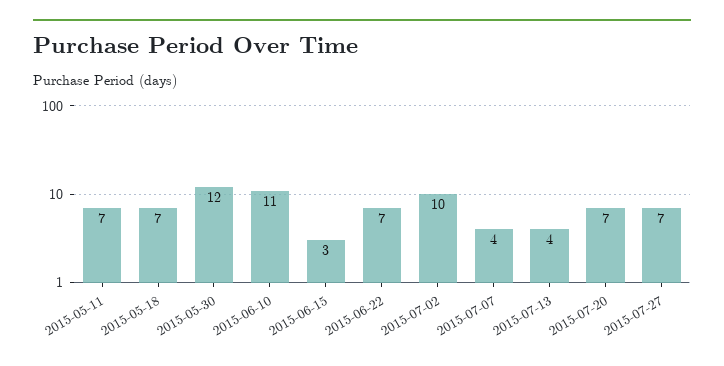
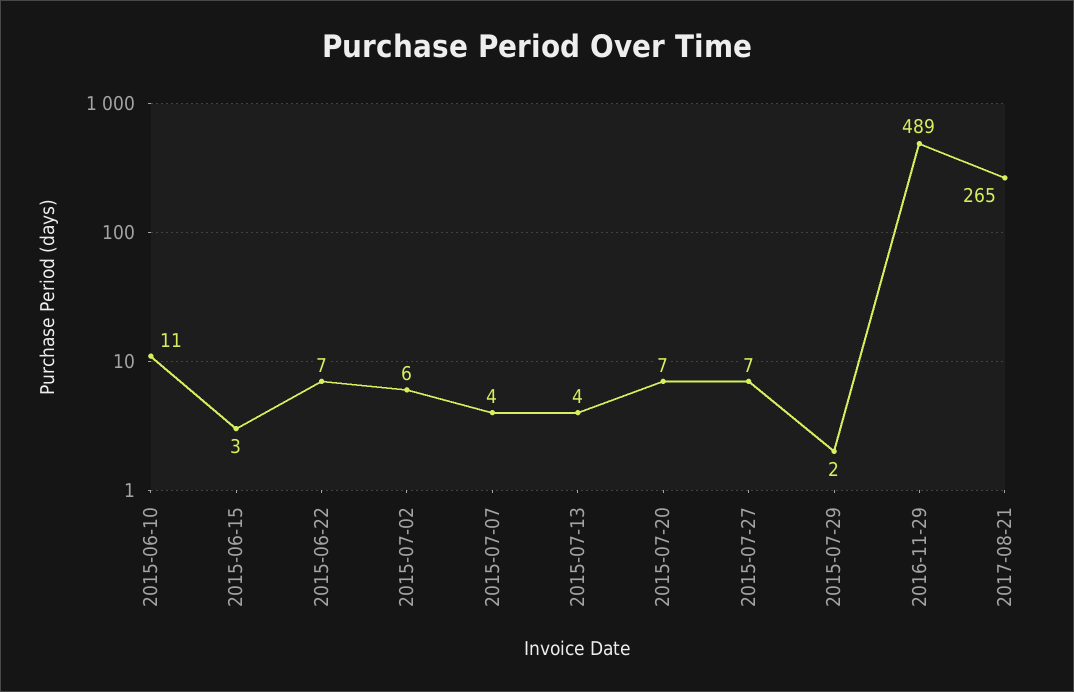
2015-05-11: 7 -> none
2015-05-18: 7 -> none
2015-05-30: 12 -> none
2015-07-02: 10 -> 6
2015-07-29: none -> 2
2016-11-29: none -> 489
2017-08-21: none -> 265

